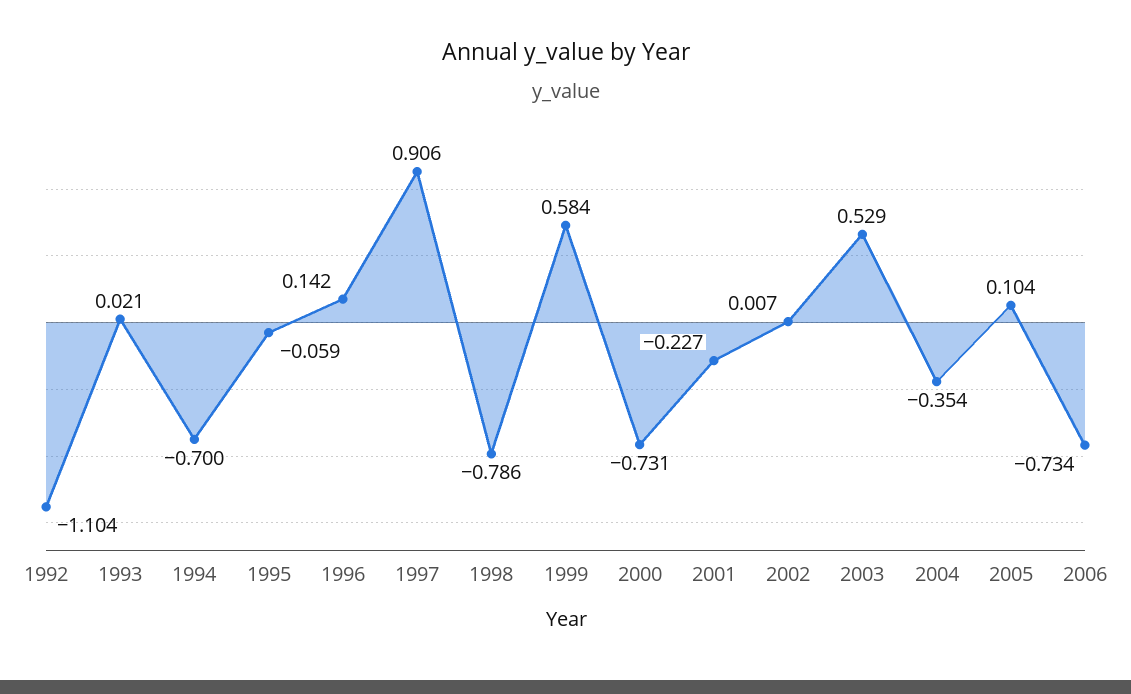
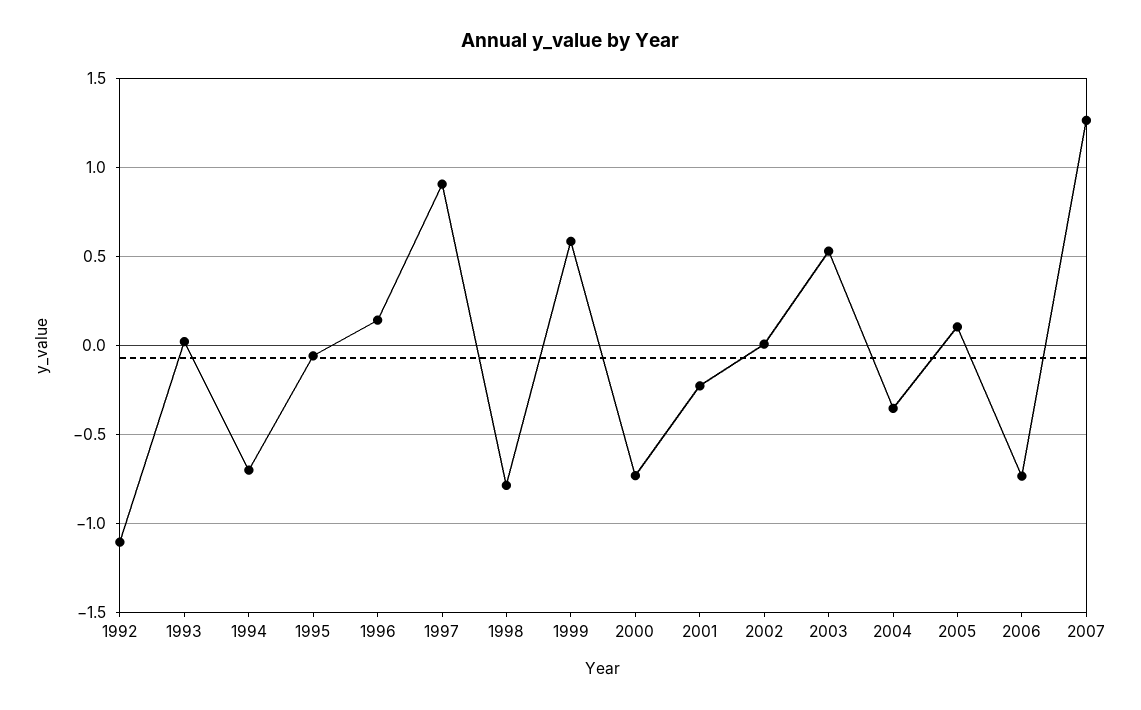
2007: none -> 1.25

